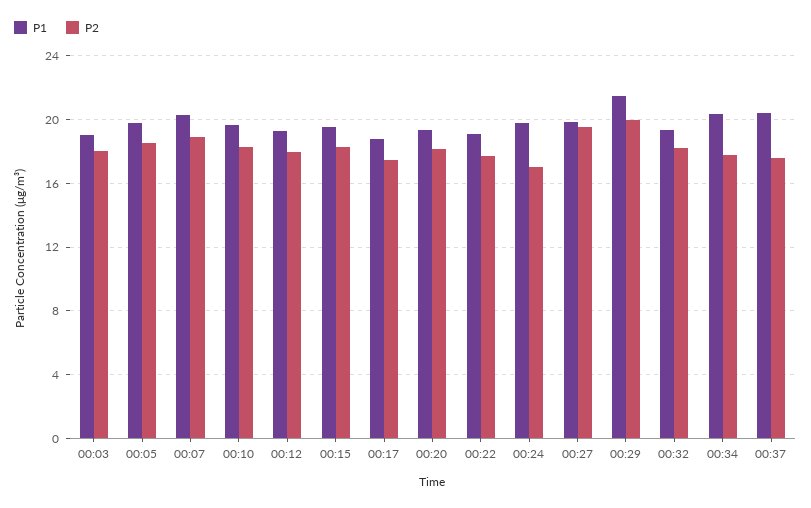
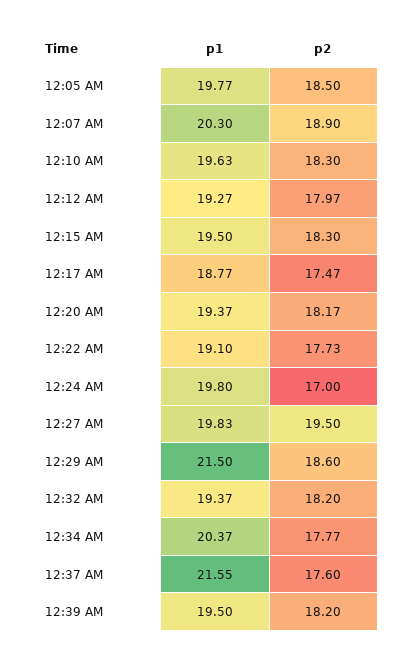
P1, 00:03: 19 -> none
P2, 00:03: 18 -> none
P2, 00:29: 20 -> 18.6
P1, 00:37: 20.5 -> 21.55
P1, 12:39 AM: none -> 19.5
P2, 12:39 AM: none -> 18.2

